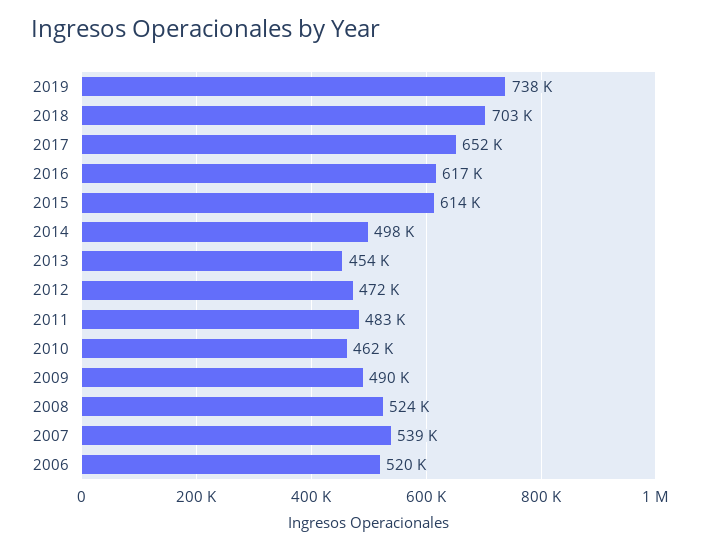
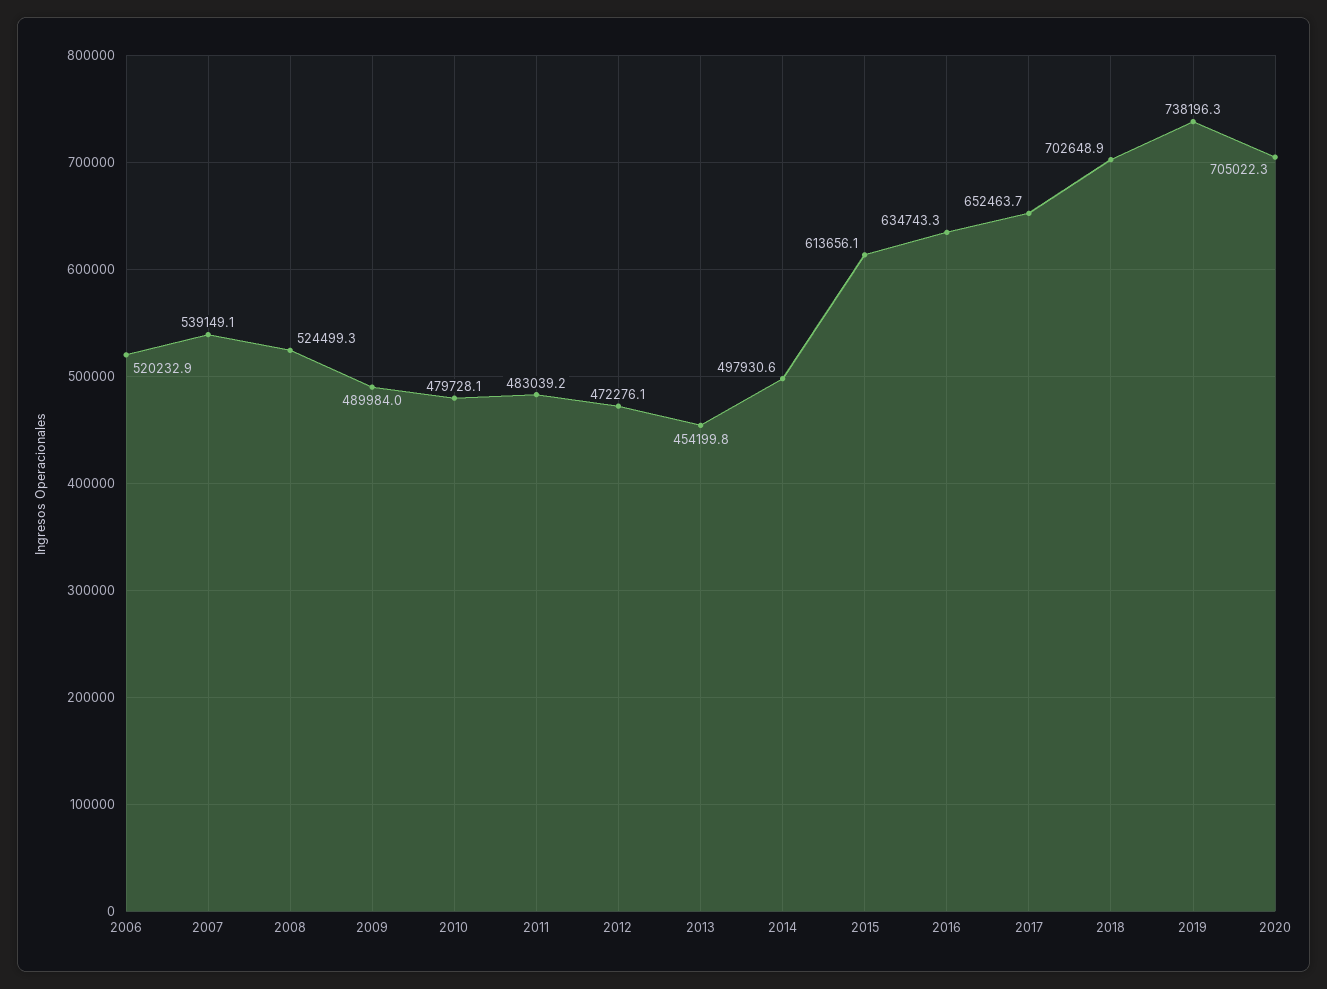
2016: 617000 -> 634743.3
2010: 462000 -> 479728.1
2020: none -> 705022.3

